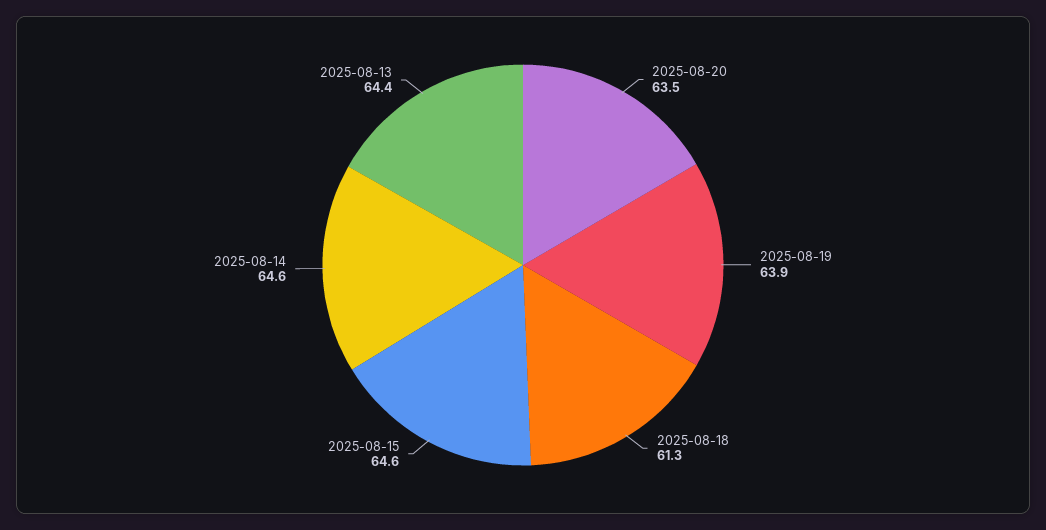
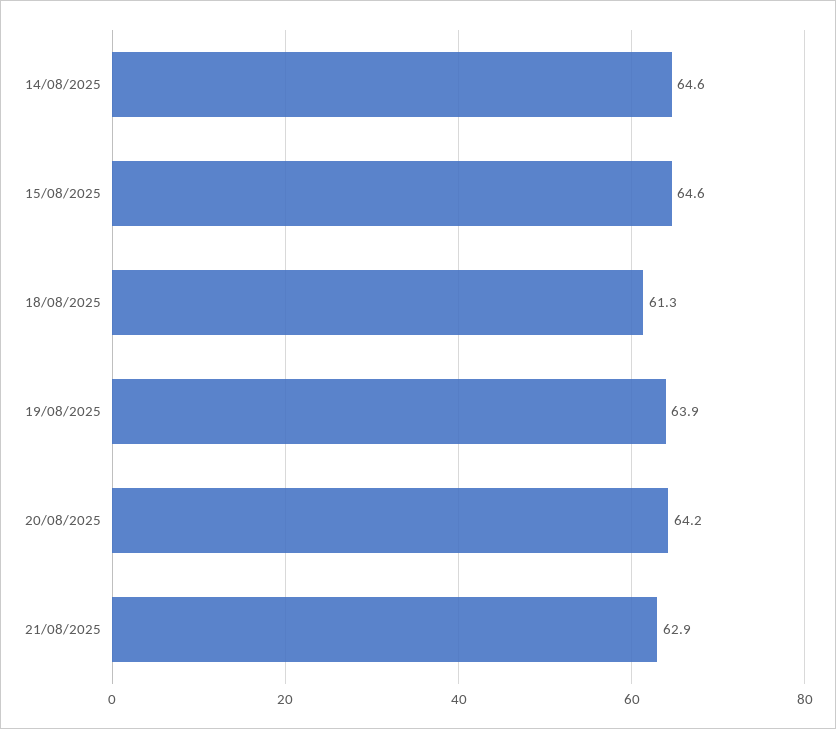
2025-08-20: 63.5 -> 64.2
2025-08-13: 64.4 -> none
21/08/2025: none -> 62.9

